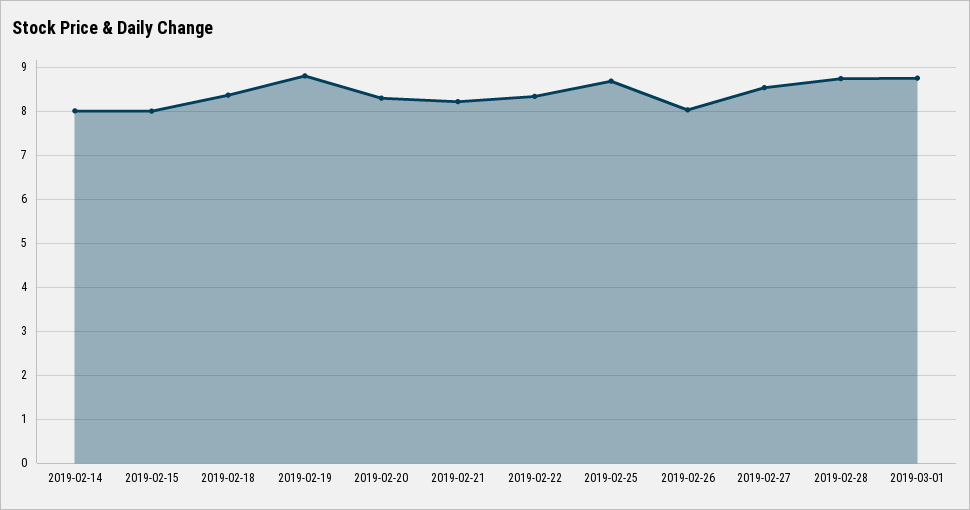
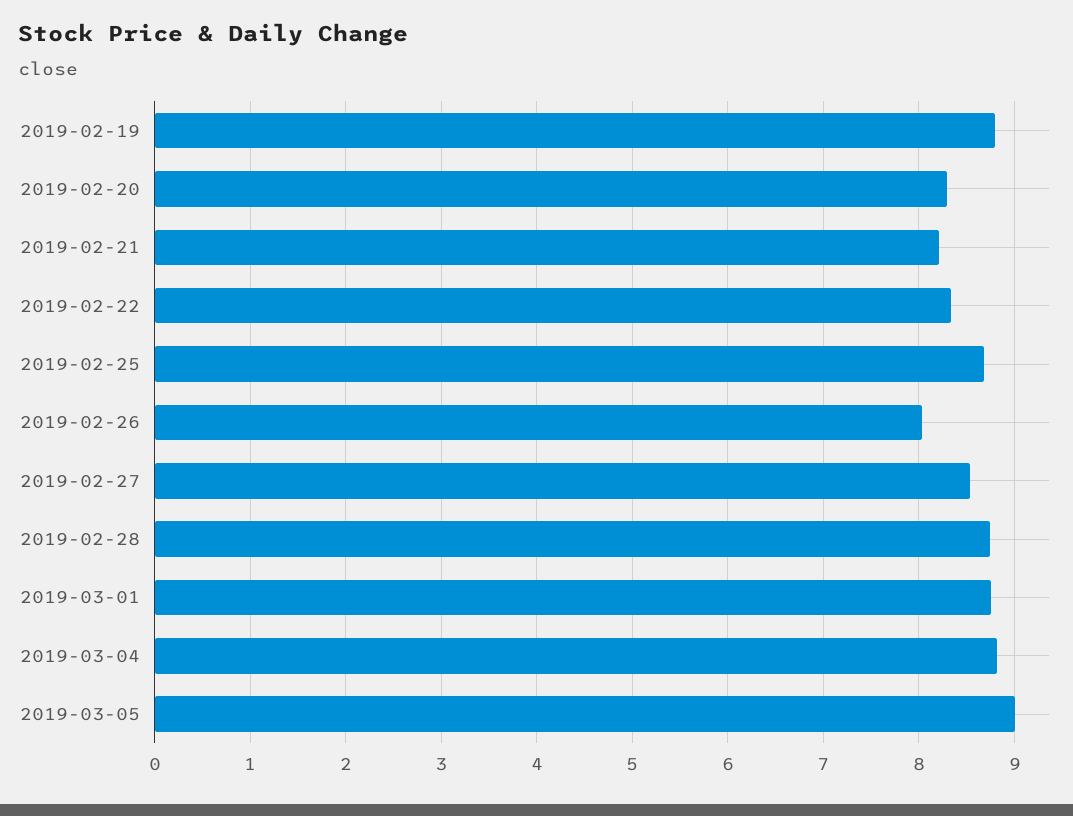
2019-02-14: 8 -> none
2019-02-15: 8 -> none
2019-02-18: 8.4 -> none
2019-03-04: none -> 8.8
2019-03-05: none -> 9

